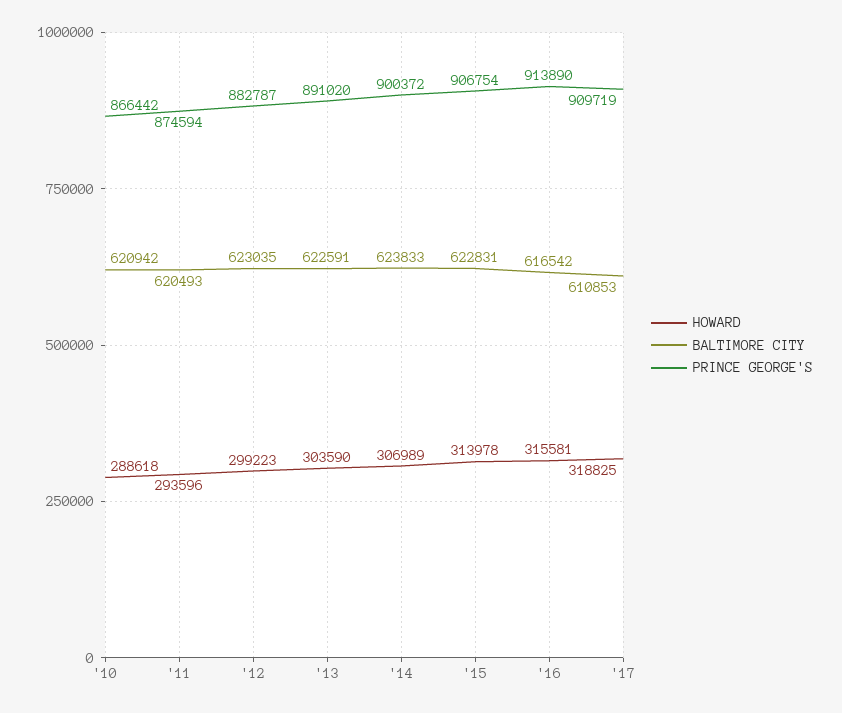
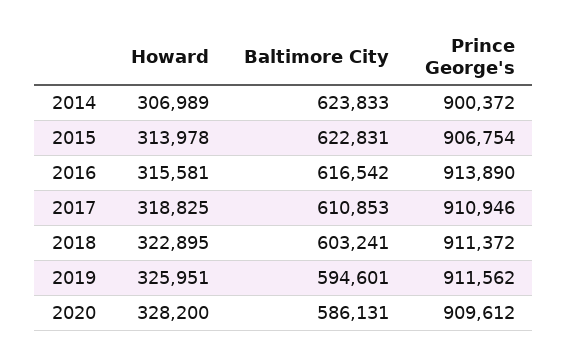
HOWARD, '10: 288618 -> none
BALTIMORE CITY, '10: 620942 -> none
PRINCE GEORGE'S, '10: 866442 -> none
HOWARD, '11: 293596 -> none
BALTIMORE CITY, '11: 620493 -> none
PRINCE GEORGE'S, '11: 874594 -> none
HOWARD, '12: 299223 -> none
BALTIMORE CITY, '12: 623035 -> none
PRINCE GEORGE'S, '12: 882787 -> none
HOWARD, '13: 303590 -> none
BALTIMORE CITY, '13: 622591 -> none
PRINCE GEORGE'S, '13: 891020 -> none
PRINCE GEORGE'S, '17: 909719 -> 910946
HOWARD, 2018: none -> 322895
BALTIMORE CITY, 2018: none -> 603241
PRINCE GEORGE'S, 2018: none -> 911372
HOWARD, 2019: none -> 325951
BALTIMORE CITY, 2019: none -> 594601
PRINCE GEORGE'S, 2019: none -> 911562
HOWARD, 2020: none -> 328200
BALTIMORE CITY, 2020: none -> 586131
PRINCE GEORGE'S, 2020: none -> 909612

